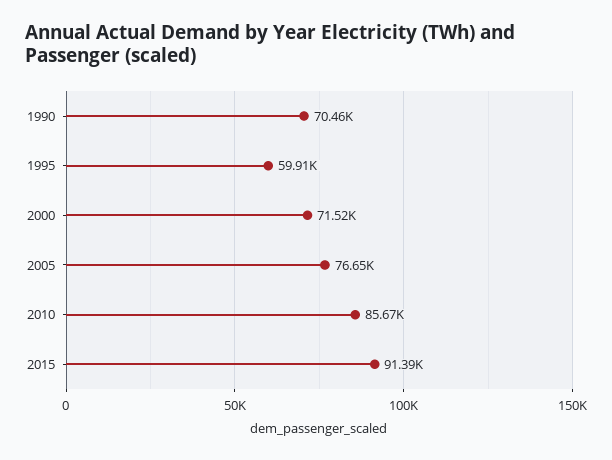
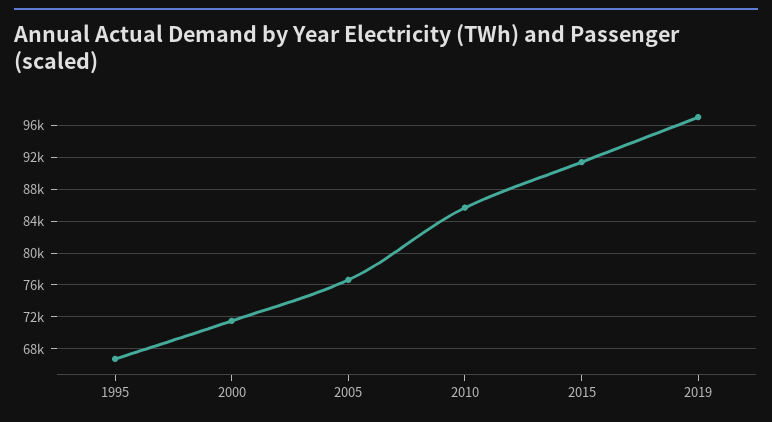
1990: 70460 -> none
1995: 59910 -> 67000
2019: none -> 97000

